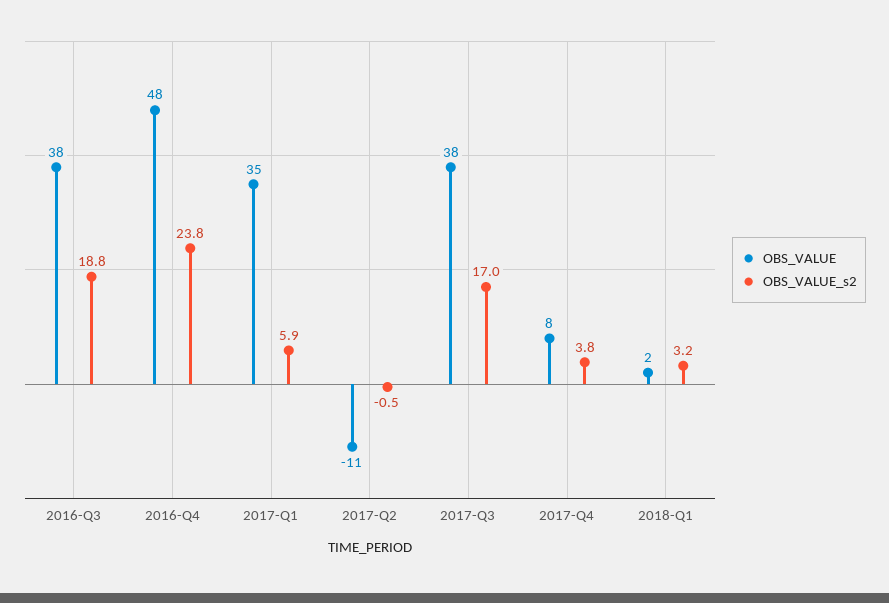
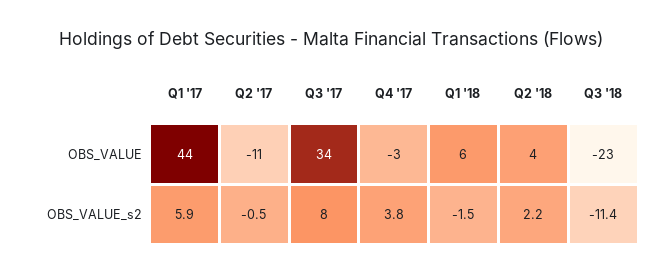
OBS_VALUE, 2016-Q3: 38 -> none
OBS_VALUE_s2, 2016-Q3: 18.8 -> none
OBS_VALUE, 2016-Q4: 48 -> none
OBS_VALUE_s2, 2016-Q4: 23.8 -> none
OBS_VALUE, 2017-Q1: 35 -> 44
OBS_VALUE, 2017-Q3: 38 -> 34
OBS_VALUE_s2, 2017-Q3: 17 -> 8
OBS_VALUE, 2017-Q4: 8 -> -3
OBS_VALUE, 2018-Q1: 2 -> 6
OBS_VALUE_s2, 2018-Q1: 3.2 -> -1.5
OBS_VALUE, Q2 '18: none -> 4
OBS_VALUE, Q3 '18: none -> -23
OBS_VALUE_s2, Q2 '18: none -> 2.2
OBS_VALUE_s2, Q3 '18: none -> -11.4

